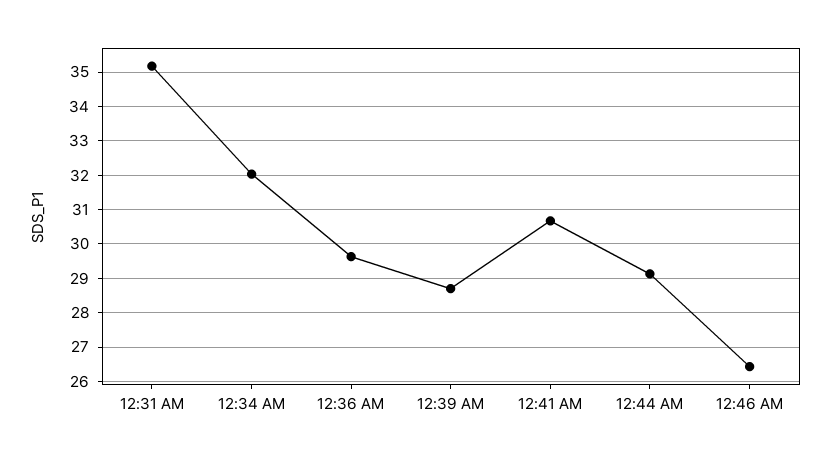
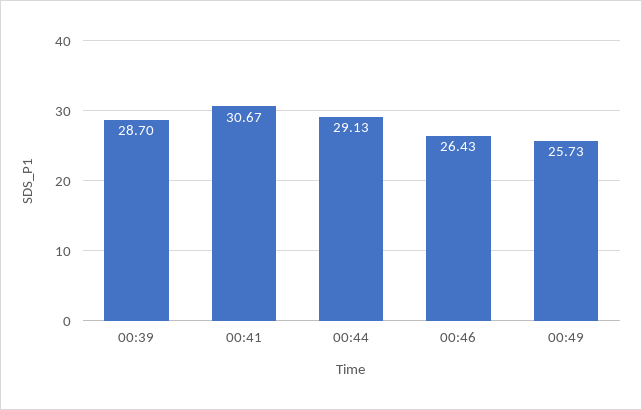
12:31 AM: 35.2 -> none
12:34 AM: 32 -> none
12:36 AM: 29.6 -> none
00:49: none -> 25.73

